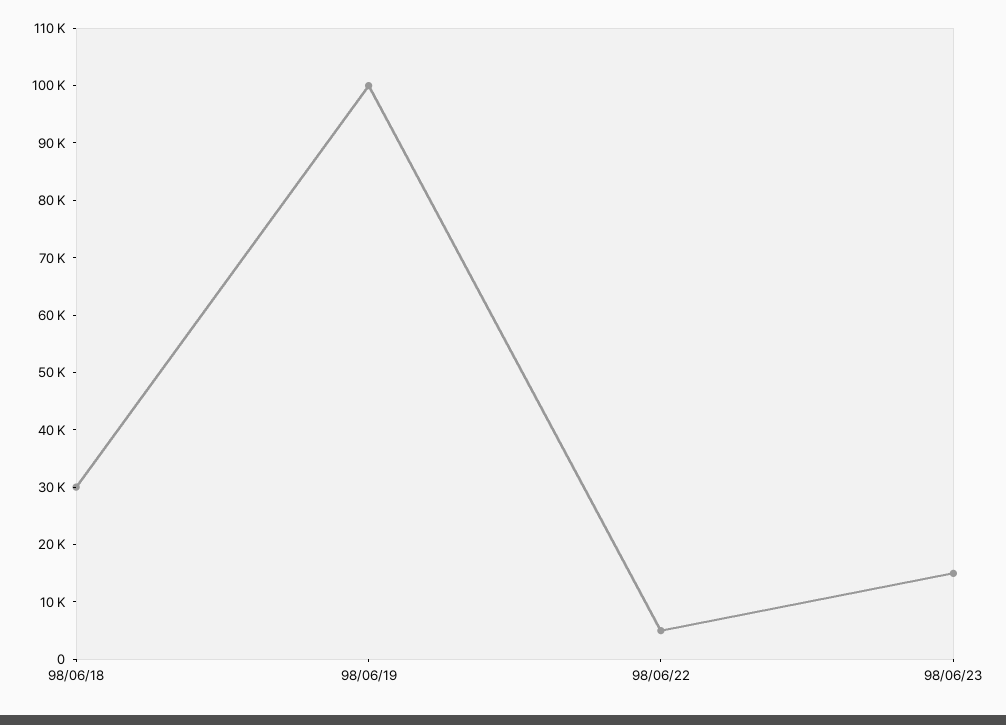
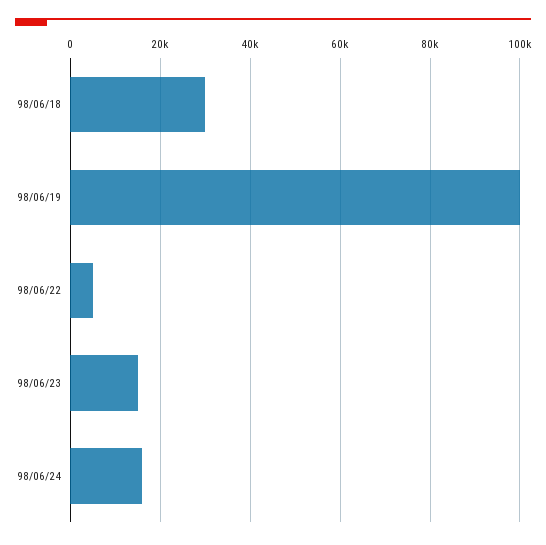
98/06/24: none -> 16000

